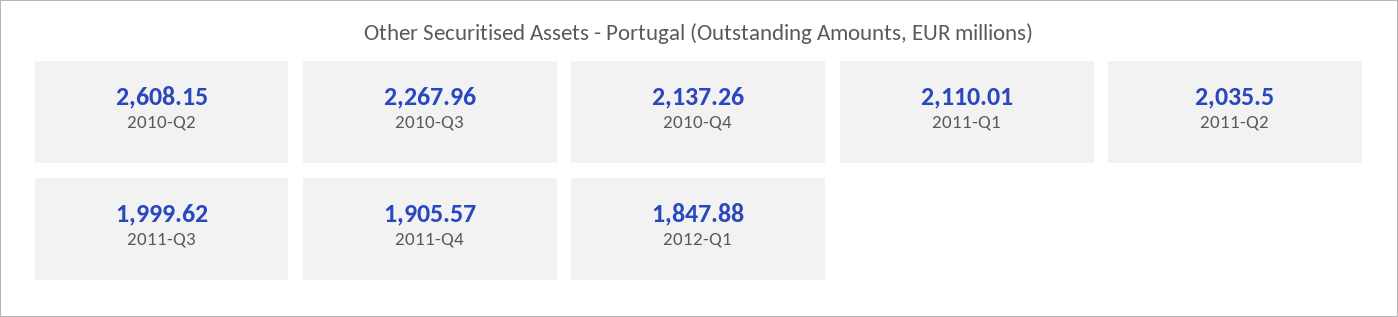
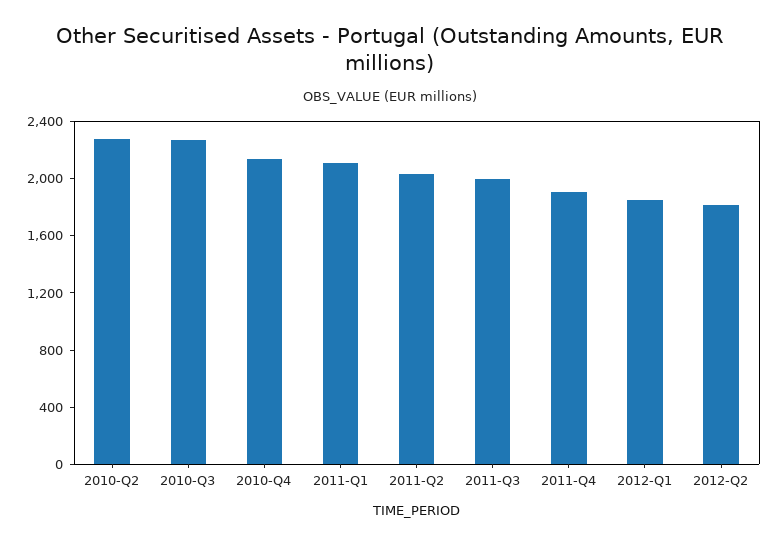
2010-Q2: 2608.15 -> 2300
2012-Q2: none -> 1800

